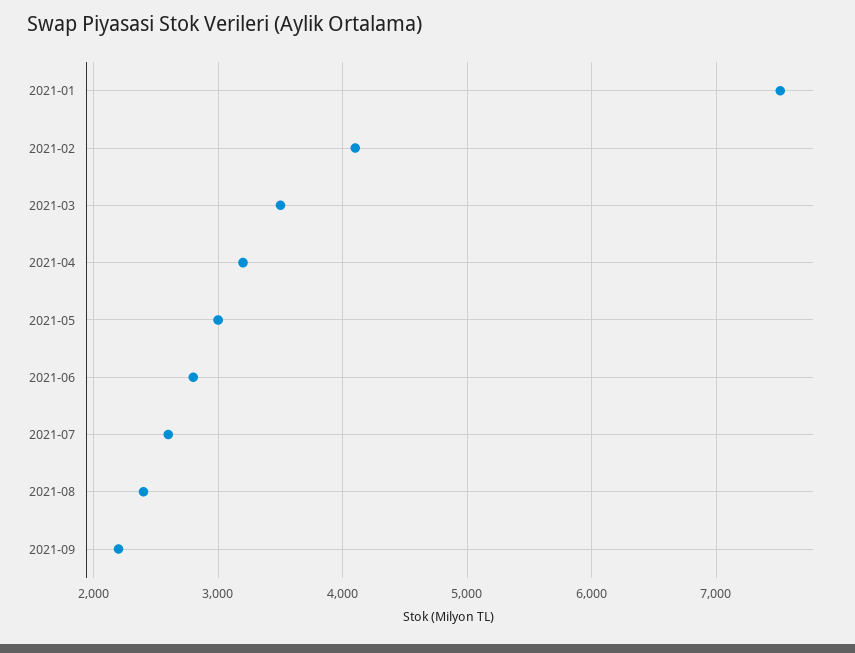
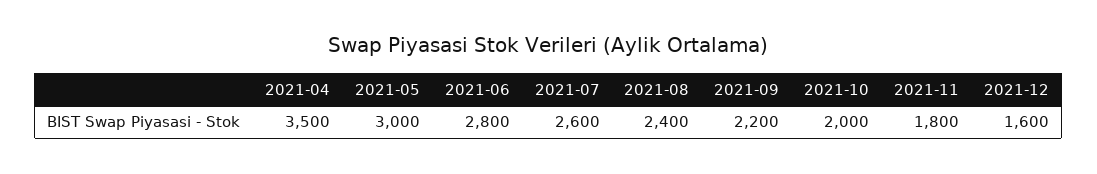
2021-01: 7500 -> none
2021-02: 4100 -> none
2021-03: 3500 -> none
2021-04: 3200 -> 3500
2021-10: none -> 2000
2021-11: none -> 1800
2021-12: none -> 1600

